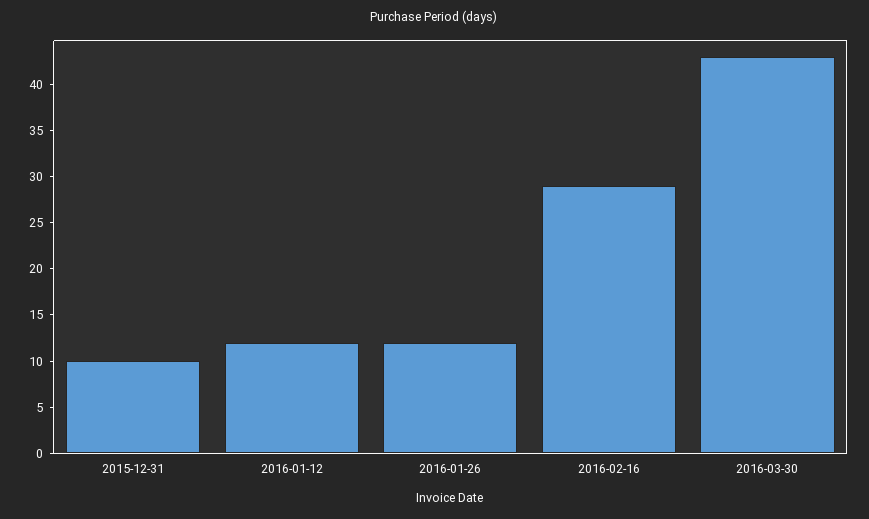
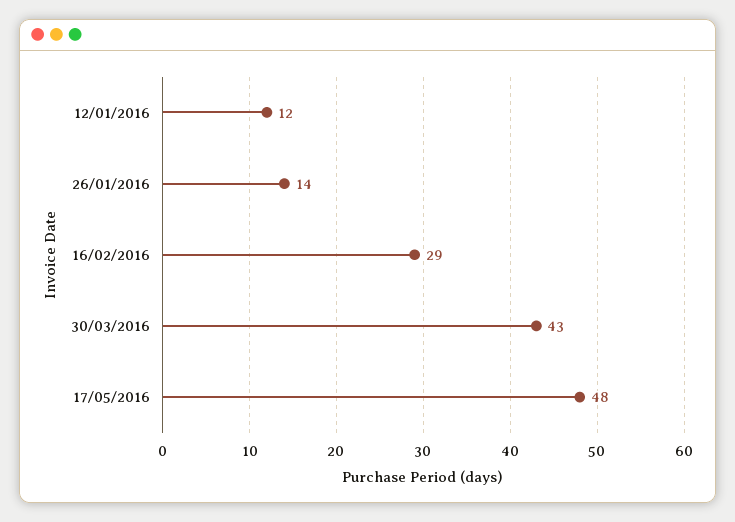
2015-12-31: 10 -> none
2016-01-26: 12 -> 14
17/05/2016: none -> 48

